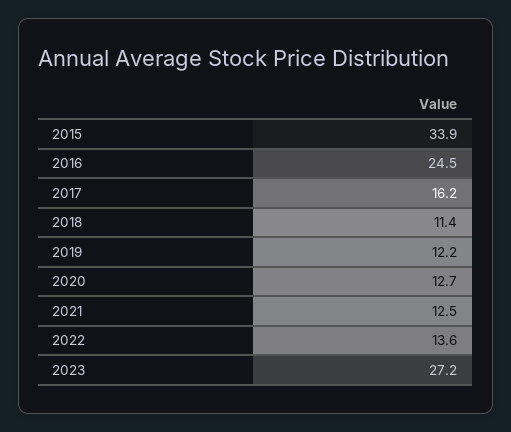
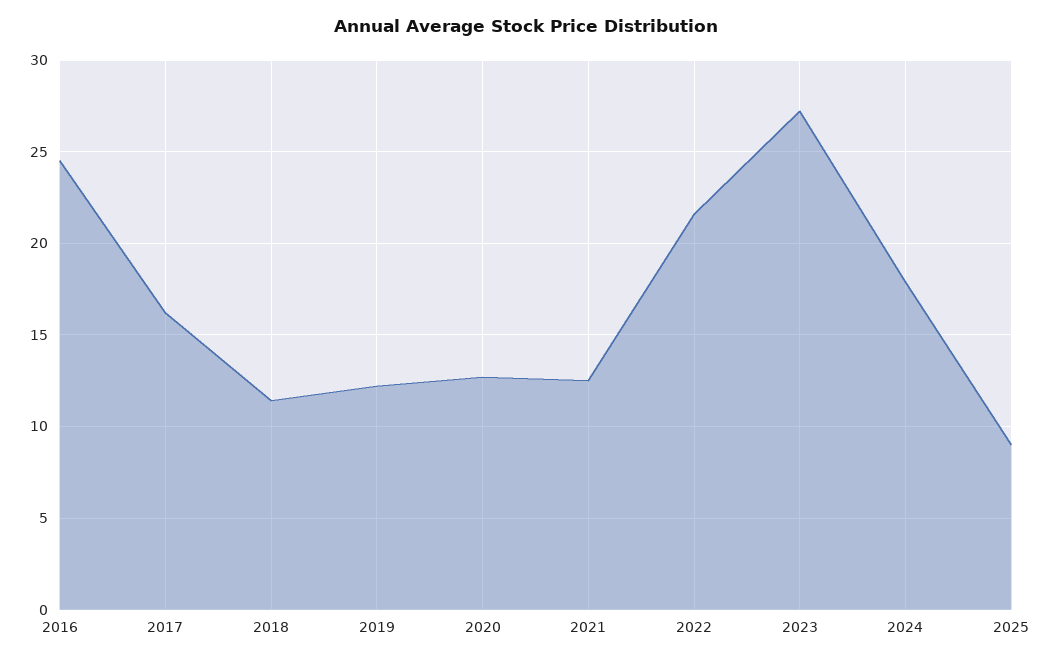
2015: 33.9 -> none
2022: 13.6 -> 21.5
2024: none -> 18
2025: none -> 9

